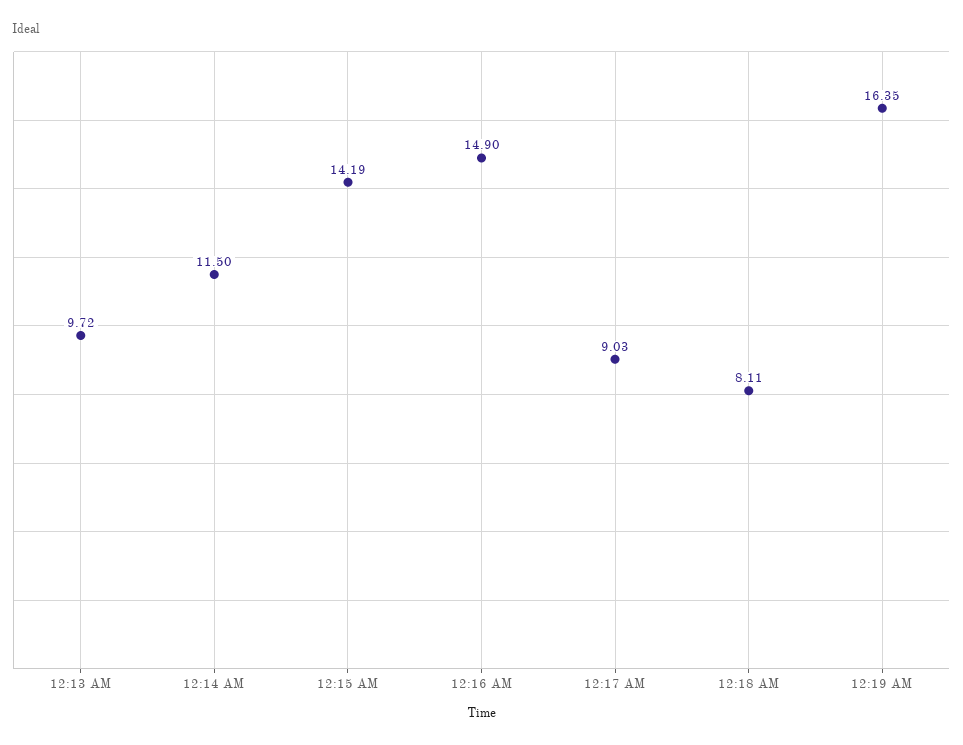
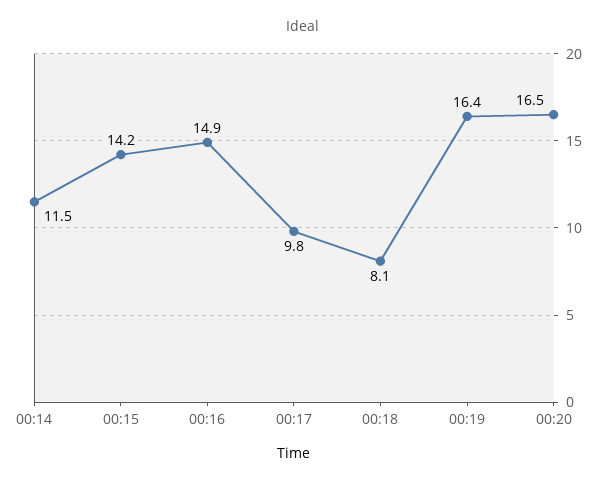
12:13 AM: 9.72 -> none
12:17 AM: 9.03 -> 9.8
00:20: none -> 16.5

